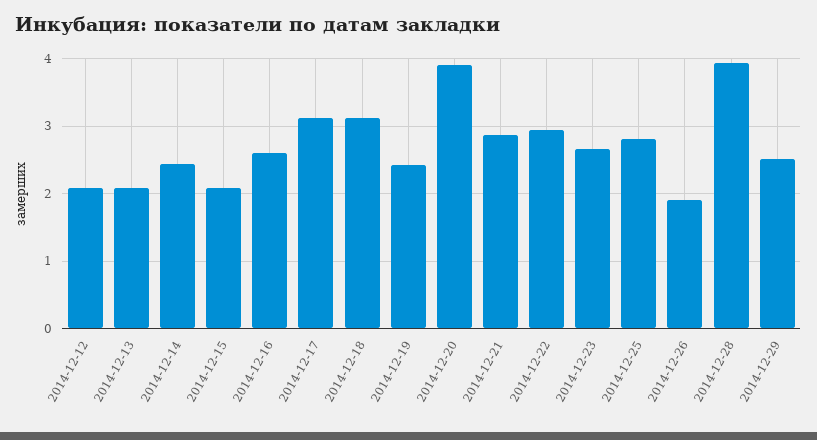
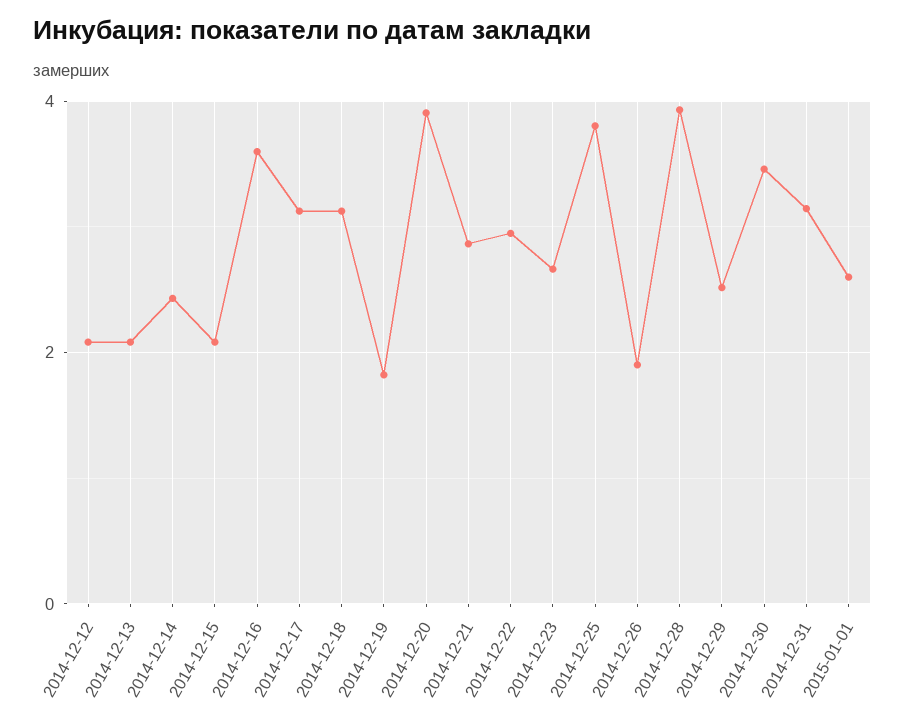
2014-12-16: 2.6 -> 3.6
2014-12-19: 2.4 -> 1.8
2014-12-25: 2.8 -> 3.8
2014-12-30: none -> 3.4
2014-12-31: none -> 3.2
2015-01-01: none -> 2.6

